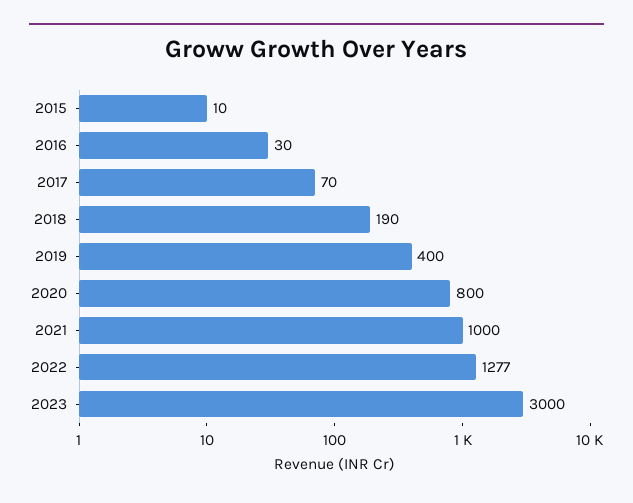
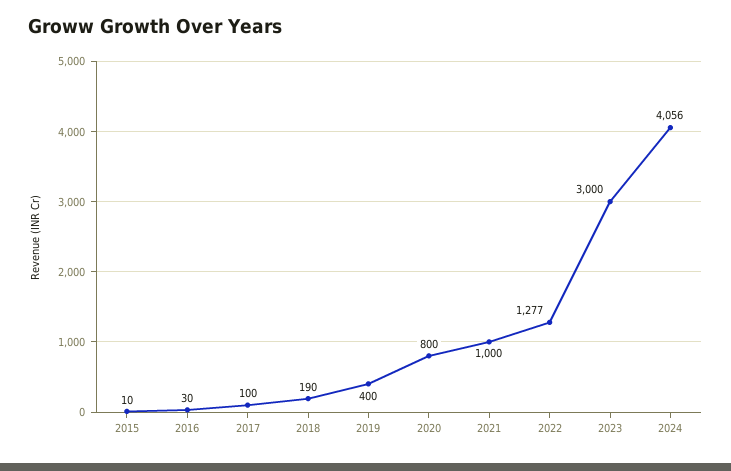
2017: 70 -> 100
2024: none -> 4056

